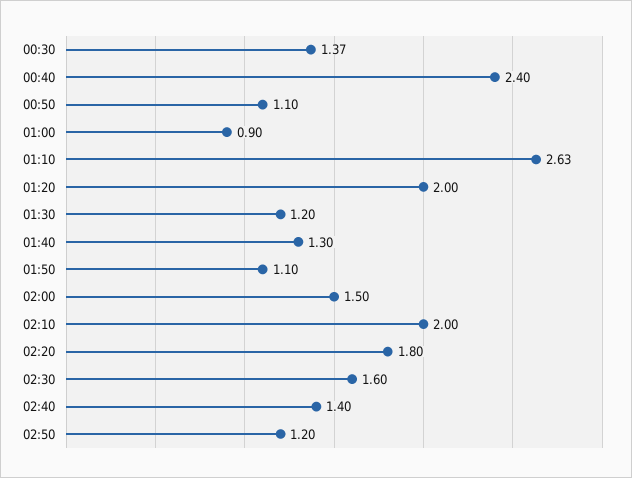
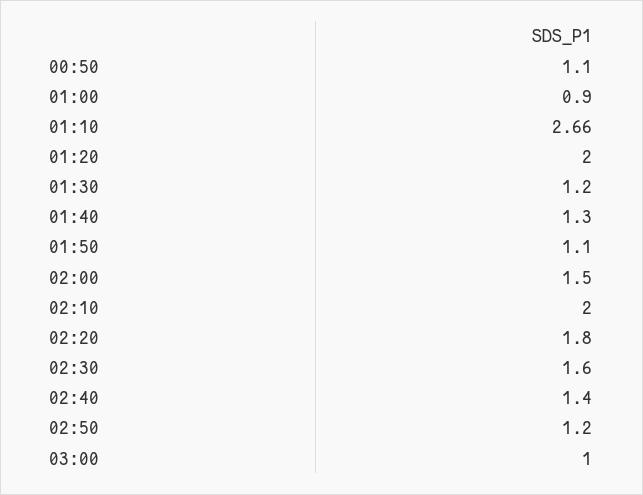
00:30: 1.37 -> none
00:40: 2.4 -> none
01:10: 2.63 -> 2.66
03:00: none -> 1

